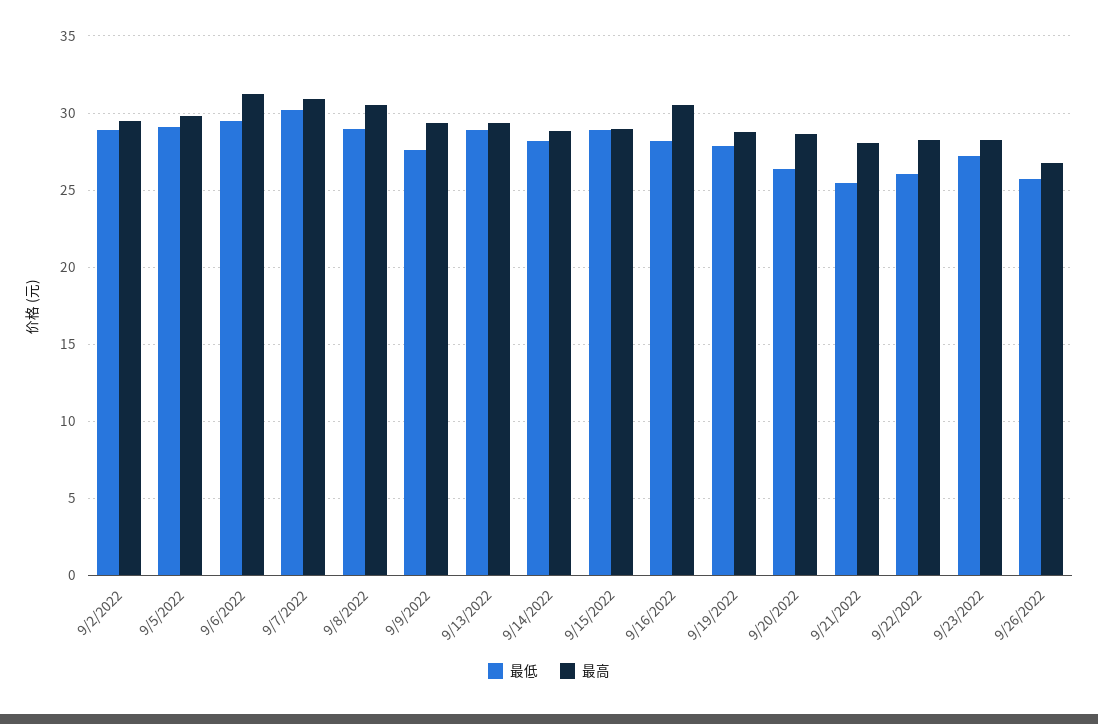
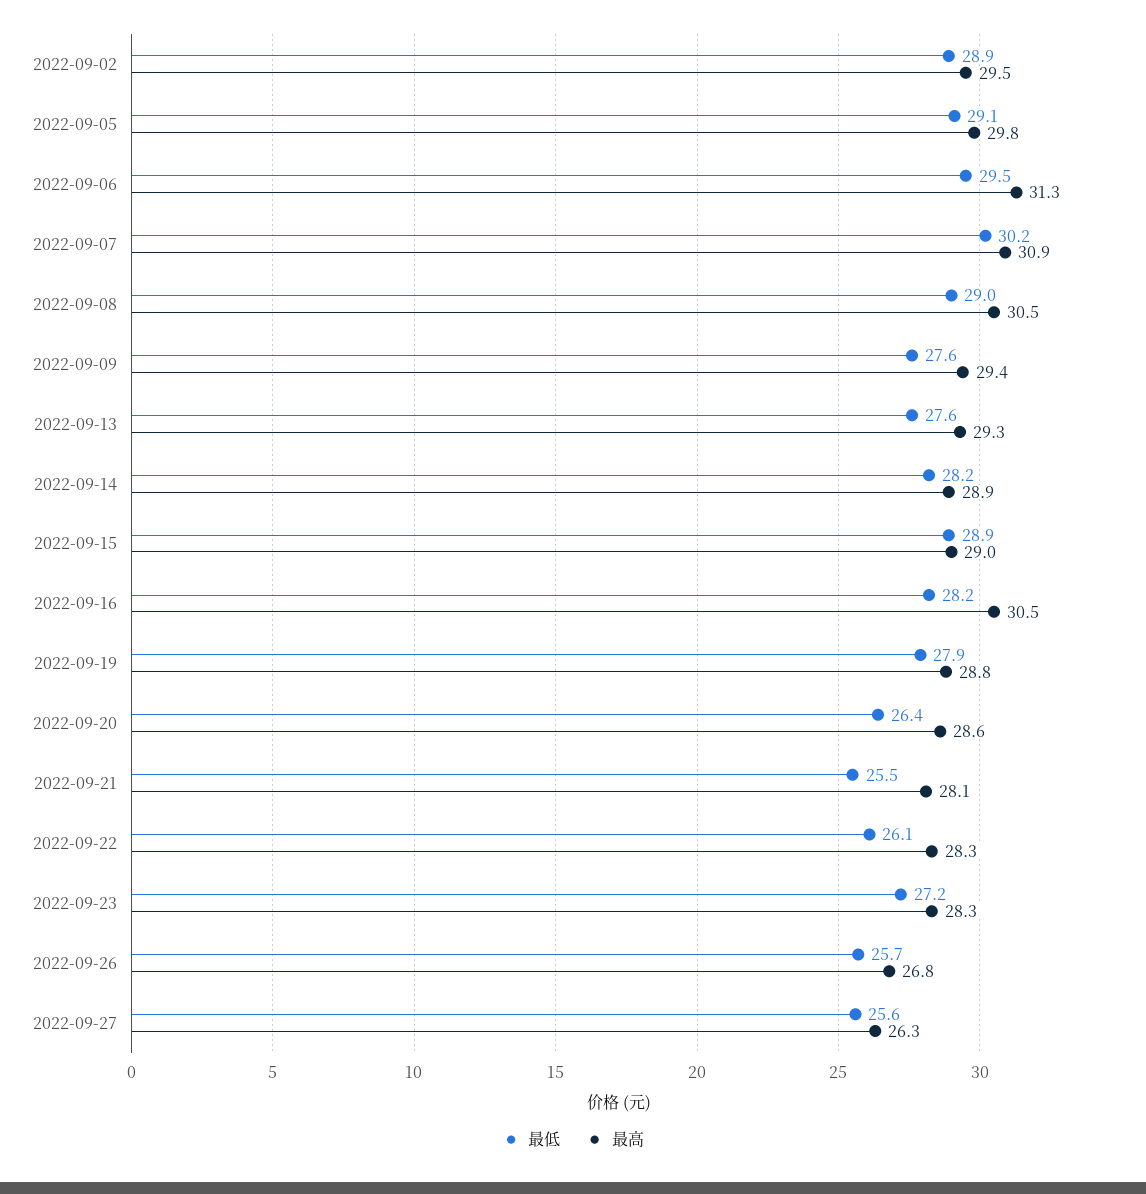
最低, 9/13/2022: 29 -> 27.6
最低, 2022-09-27: none -> 25.6
最高, 2022-09-27: none -> 26.3

